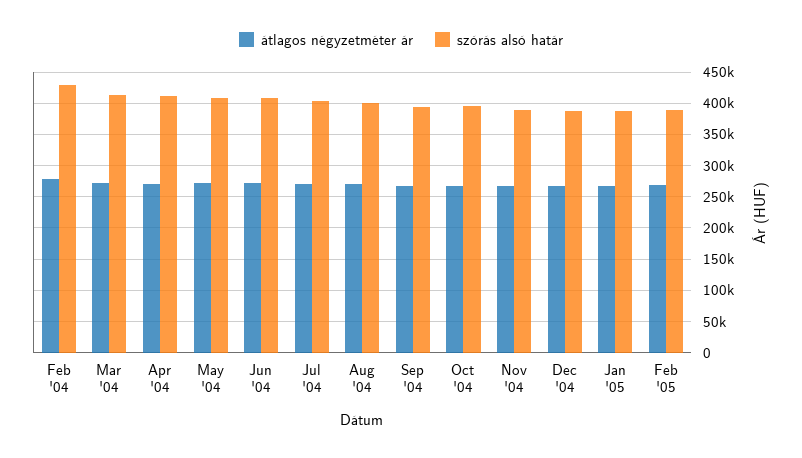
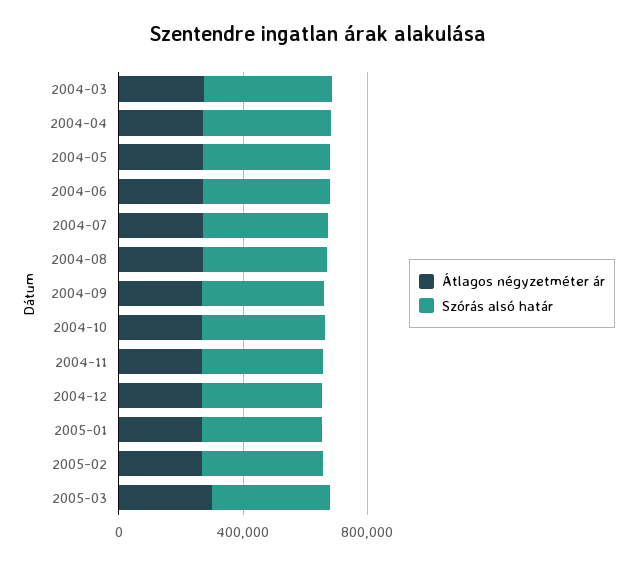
átlagos négyzetméter ár, Feb '04: 280000 -> none
szórás alsó határ, Feb '04: 430000 -> none
átlagos négyzetméter ár, 2005-03: none -> 300000
szórás alsó határ, 2005-03: none -> 400000

